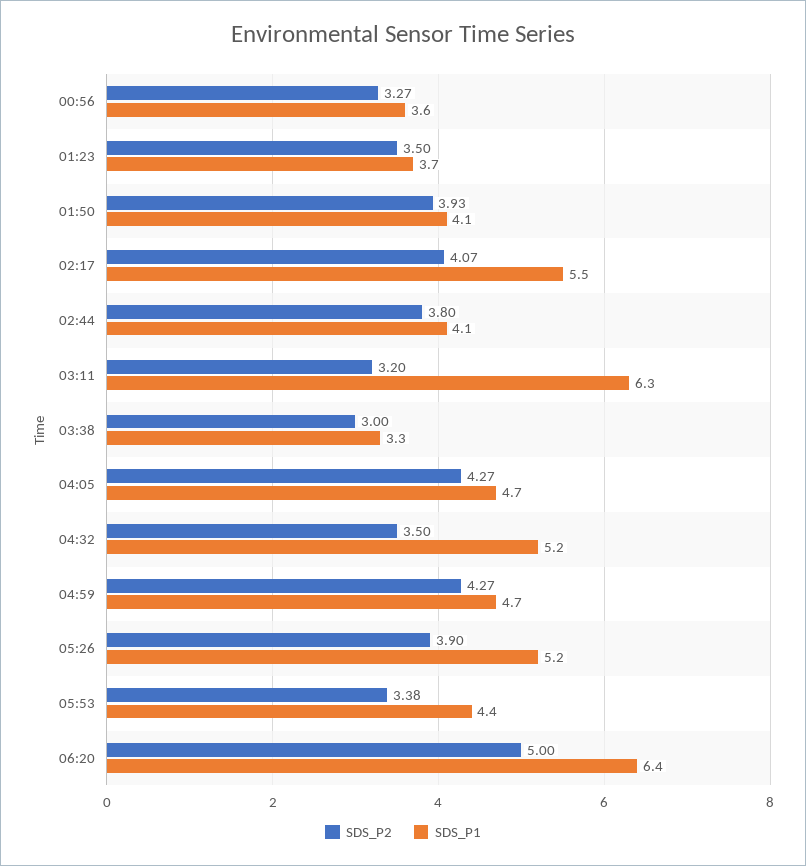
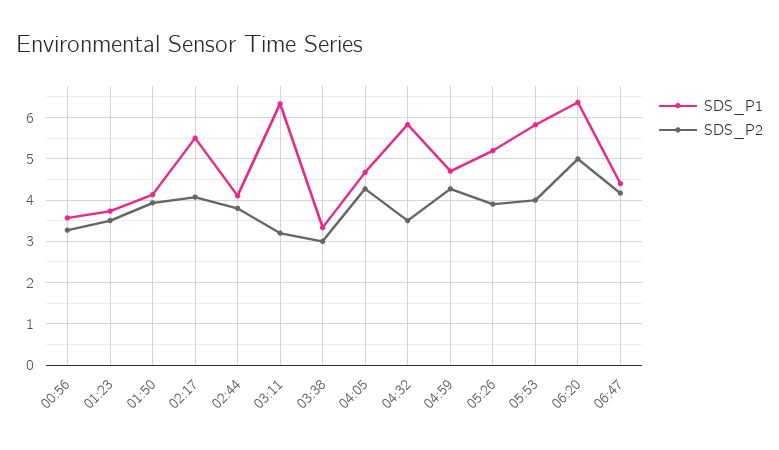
SDS_P1, 04:32: 5.2 -> 5.8
SDS_P2, 05:53: 3.38 -> 4
SDS_P1, 05:53: 4.4 -> 5.8
SDS_P1, 06:47: none -> 4.4
SDS_P2, 06:47: none -> 4.2

